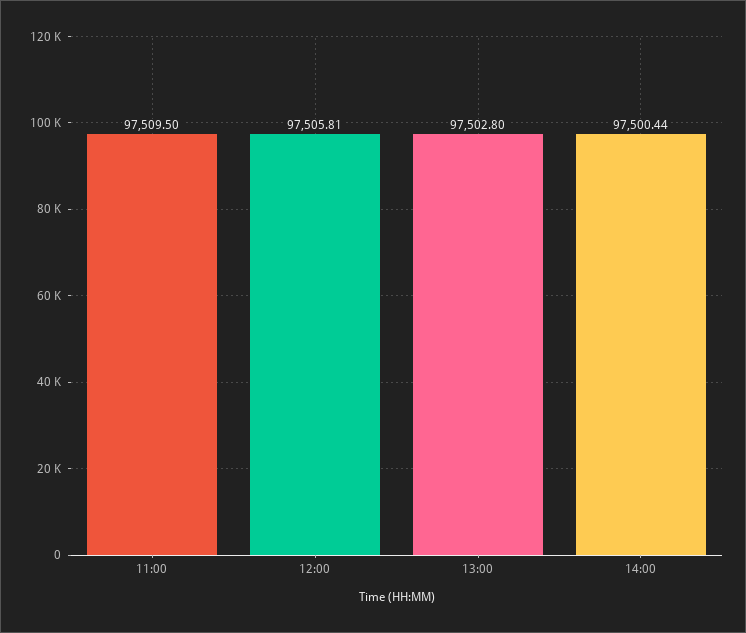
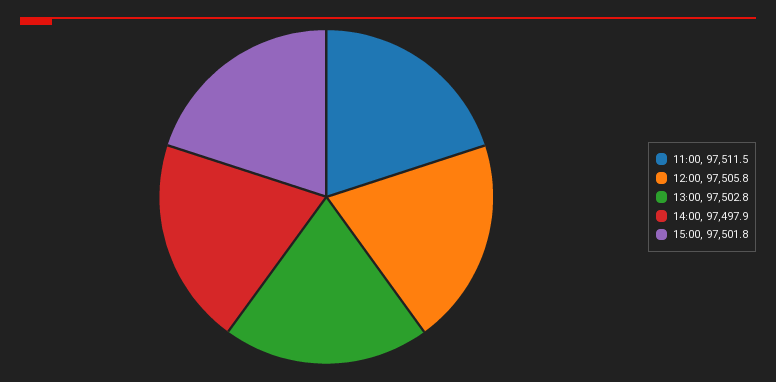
11:00: 97509.5 -> 97511.5
14:00: 97500.44 -> 97497.9
15:00: none -> 97501.8

